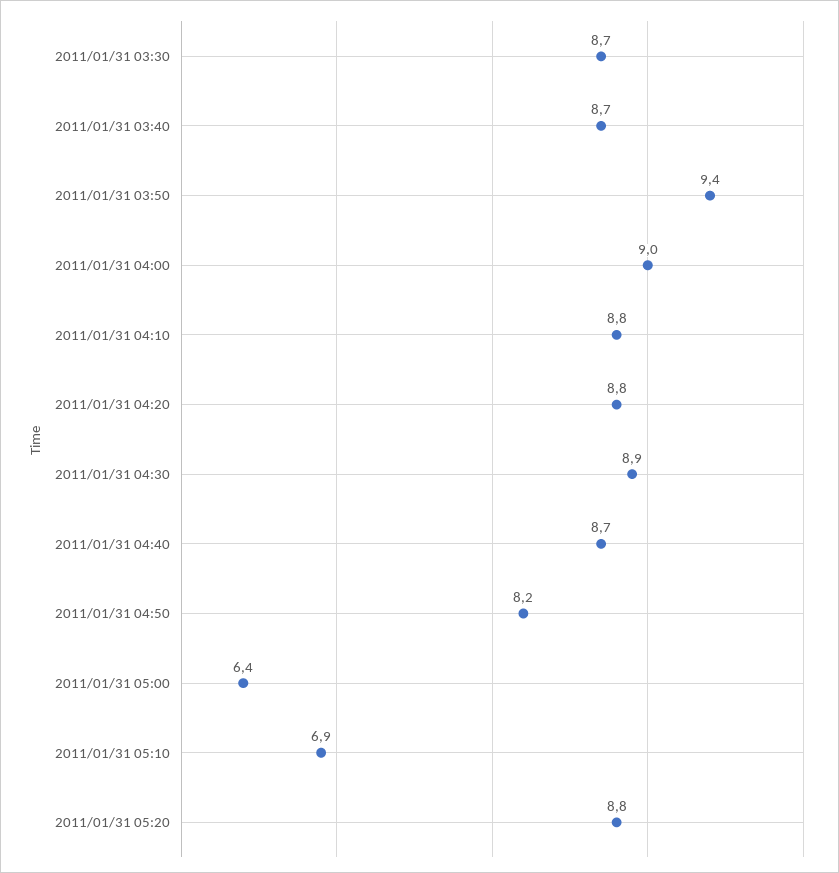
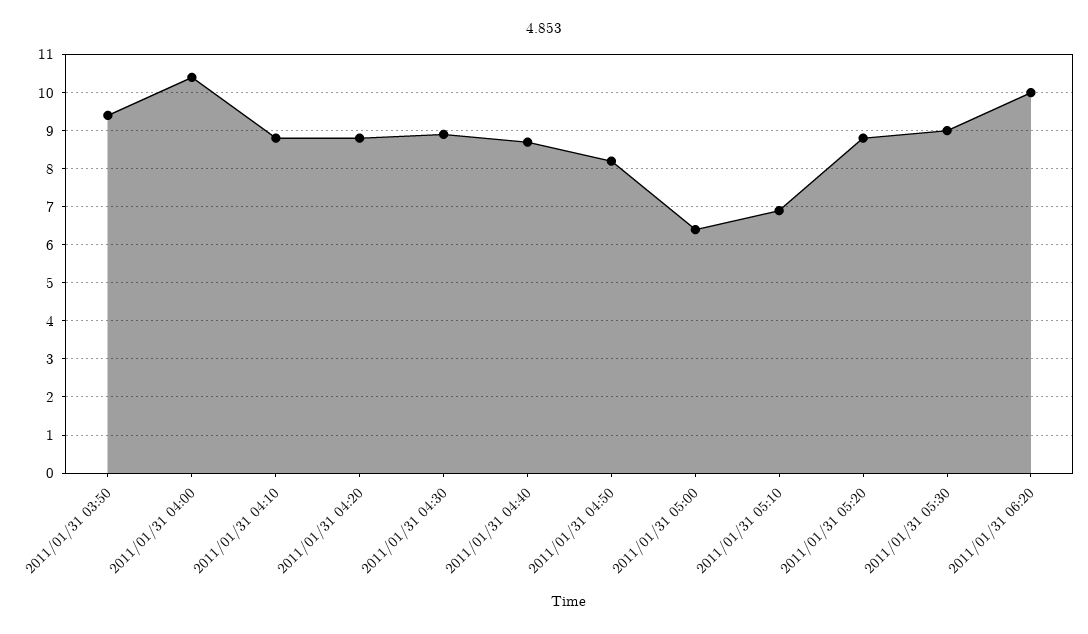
2011/01/31 03:30: 8.7 -> none
2011/01/31 03:40: 8.7 -> none
2011/01/31 04:00: 9 -> 10.5
2011/01/31 05:30: none -> 9
2011/01/31 06:20: none -> 10

